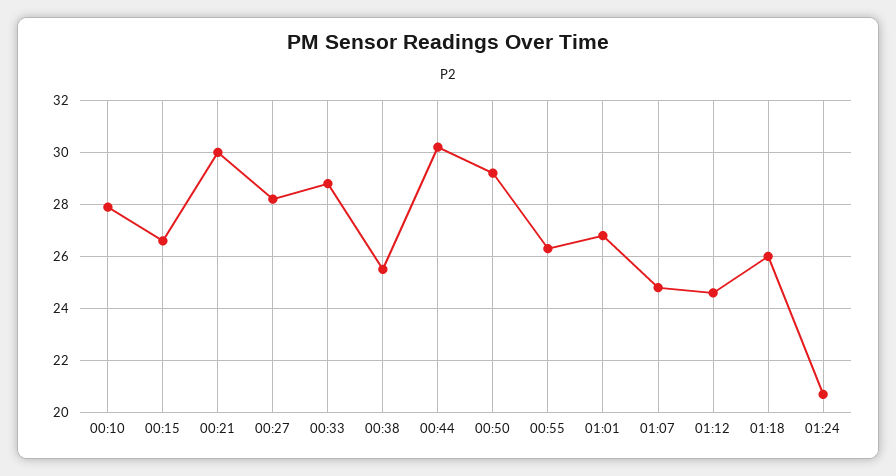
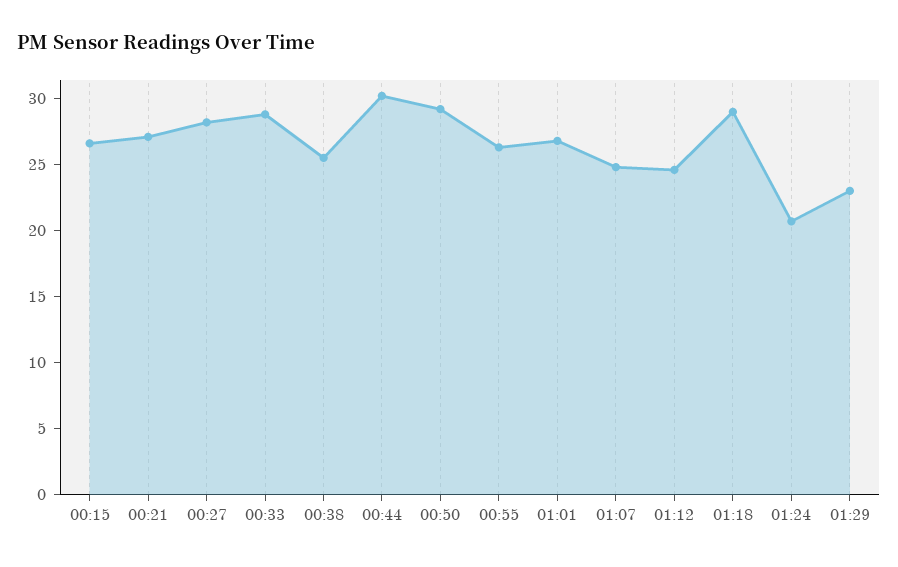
00:10: 28 -> none
00:21: 30 -> 27
01:18: 26 -> 29
01:29: none -> 23

